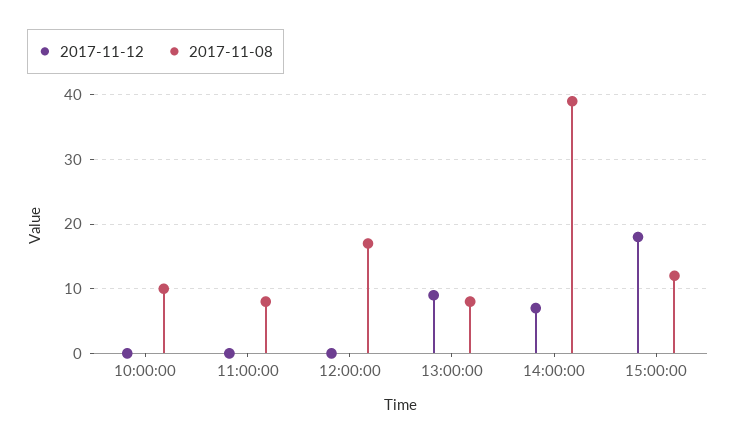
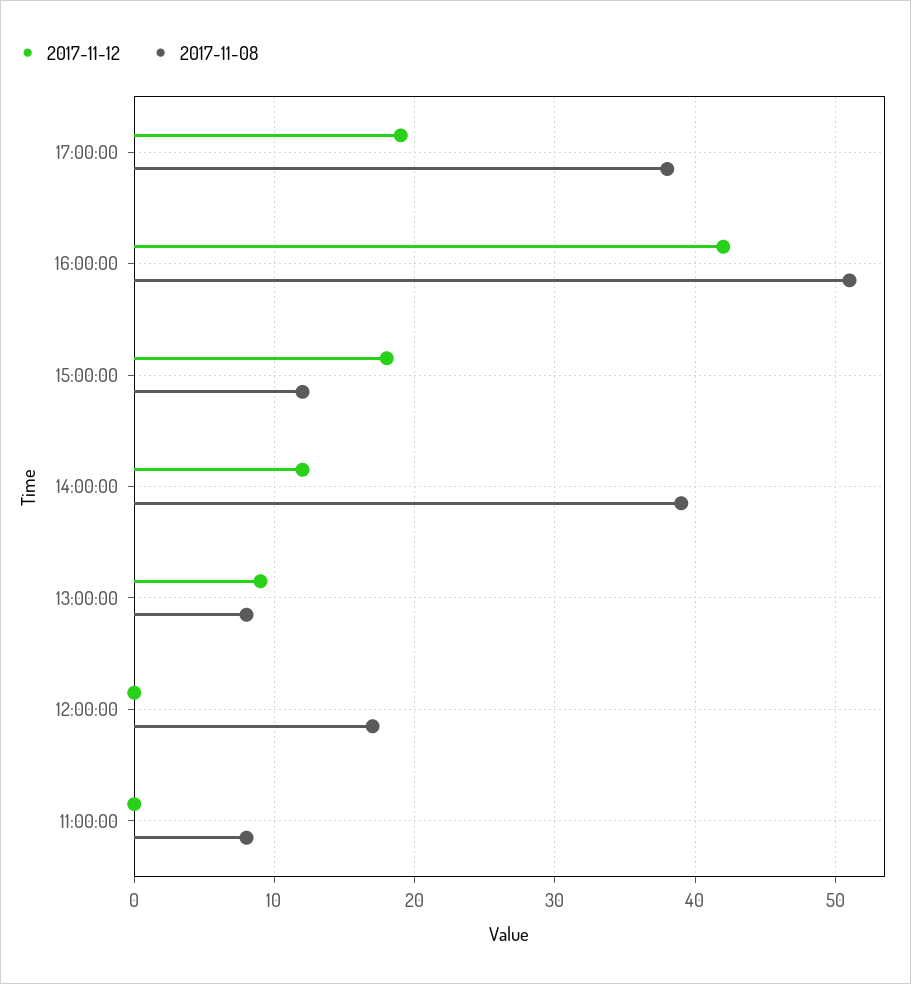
2017-11-12, 10:00:00: 0 -> none
2017-11-08, 10:00:00: 10 -> none
2017-11-12, 14:00:00: 7 -> 12
2017-11-12, 17:00:00: none -> 19
2017-11-08, 17:00:00: none -> 38
2017-11-12, 16:00:00: none -> 42
2017-11-08, 16:00:00: none -> 51

